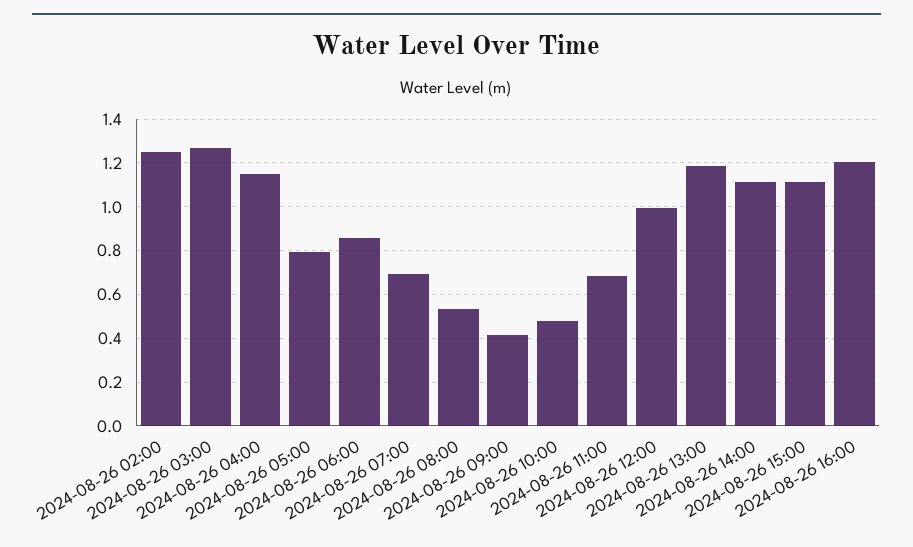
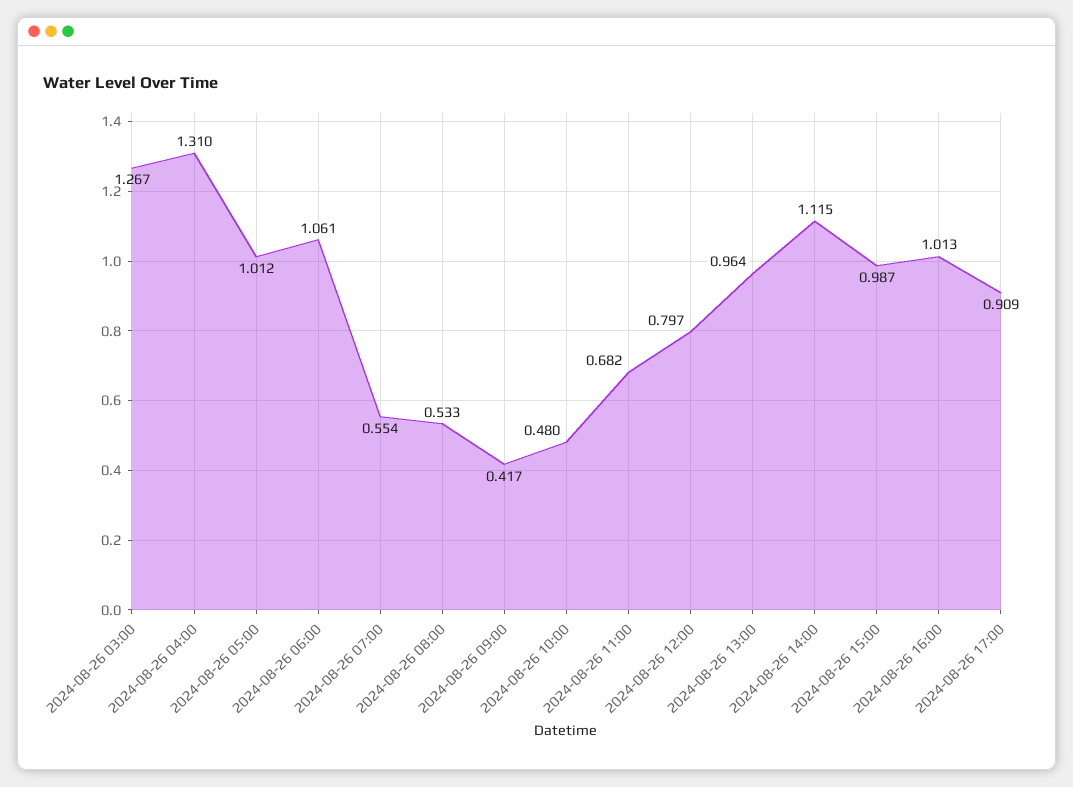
2024-08-26 02:00: 1.25 -> none
2024-08-26 04:00: 1.15 -> 1.31
2024-08-26 05:00: 0.8 -> 1.012
2024-08-26 06:00: 0.85 -> 1.061
2024-08-26 07:00: 0.7 -> 0.554
2024-08-26 12:00: 1 -> 0.797
2024-08-26 13:00: 1.2 -> 0.964
2024-08-26 15:00: 1.1 -> 0.987
2024-08-26 16:00: 1.2 -> 1.013
2024-08-26 17:00: none -> 0.909

